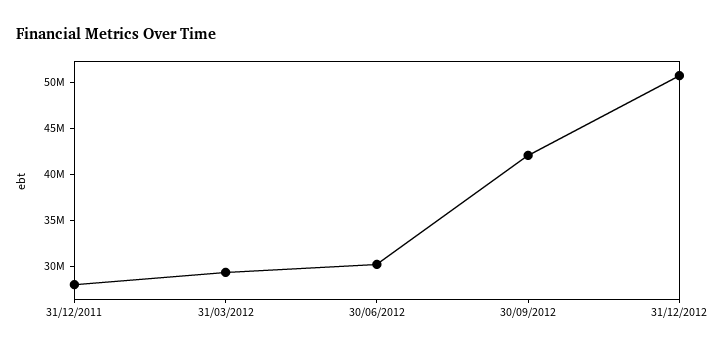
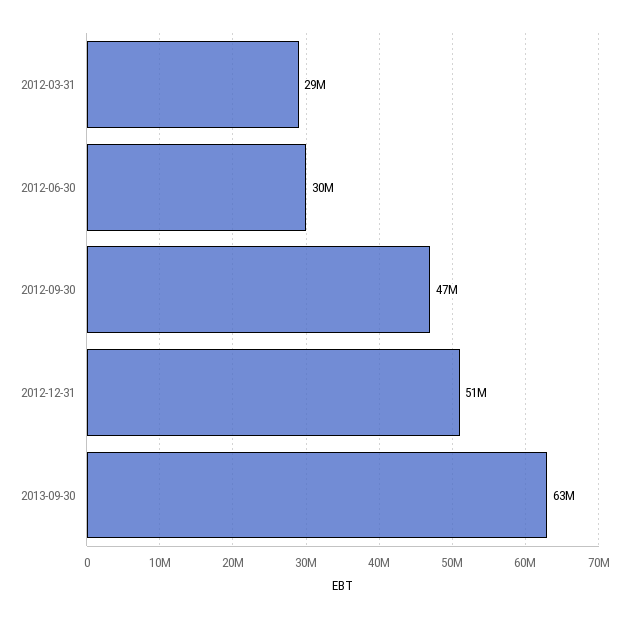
31/12/2011: 28000000 -> none
30/09/2012: 42000000 -> 47000000
2013-09-30: none -> 63000000

